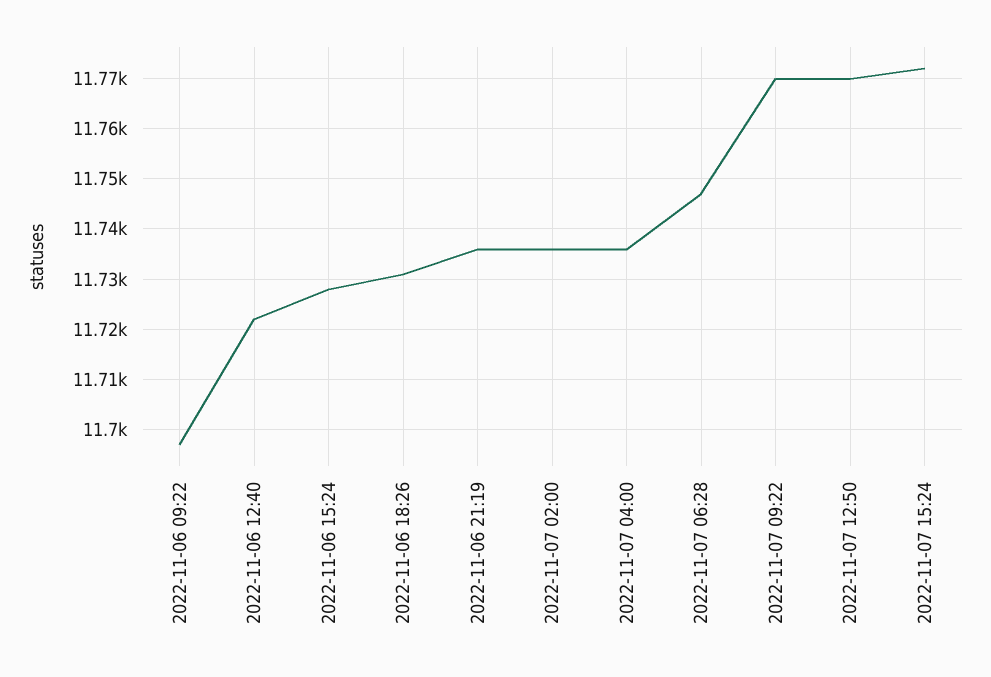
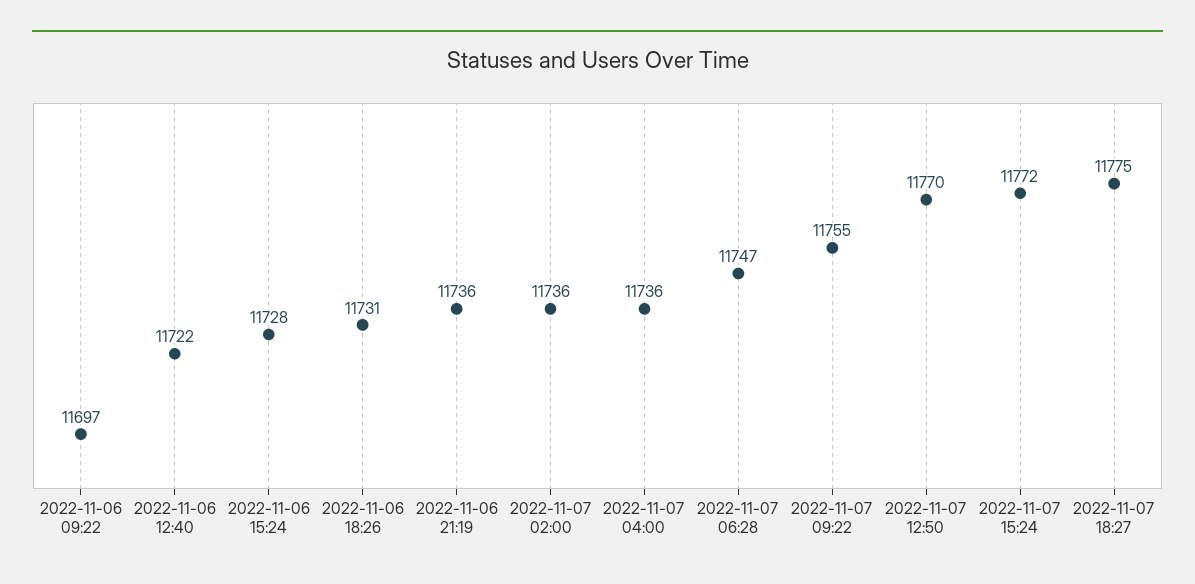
2022-11-07 09:22: 11770 -> 11755
2022-11-07 18:27: none -> 11775

